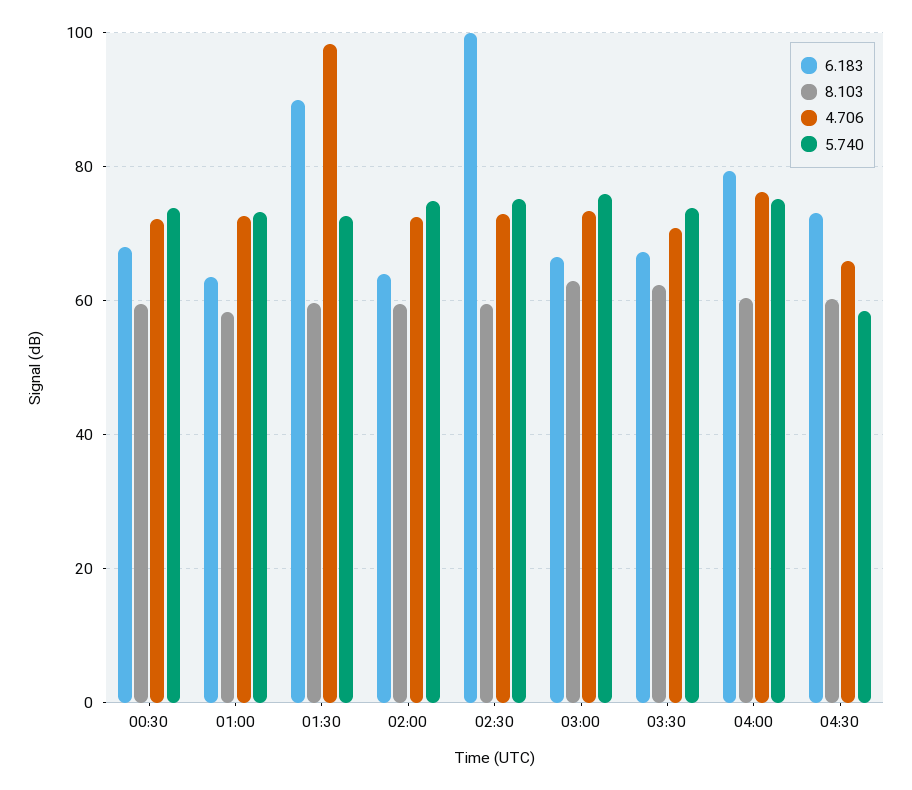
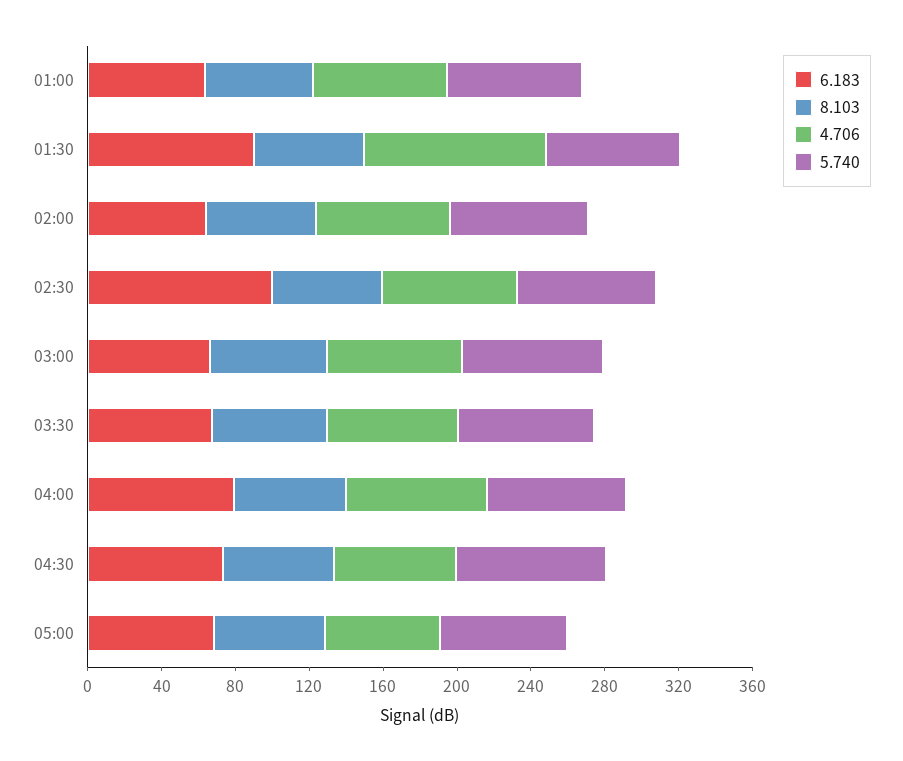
6.183, 00:30: 68 -> none
8.103, 00:30: 60 -> none
4.706, 00:30: 72 -> none
5.740, 00:30: 74 -> none
5.740, 04:30: 58 -> 80
6.183, 05:00: none -> 70
8.103, 05:00: none -> 60
4.706, 05:00: none -> 60
5.740, 05:00: none -> 70

